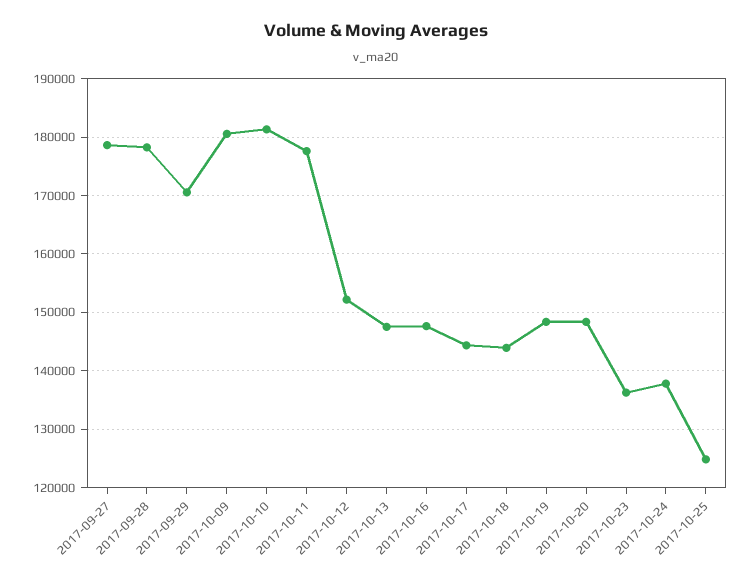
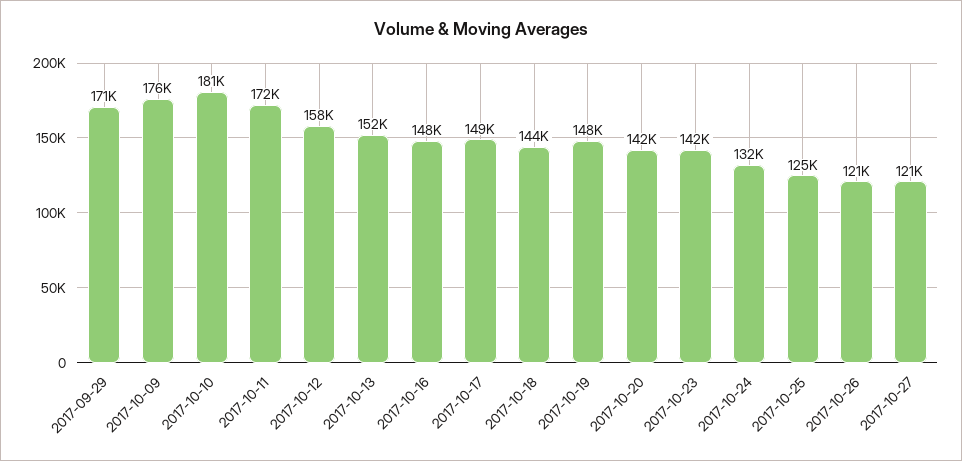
2017-09-27: 178000 -> none
2017-09-28: 178000 -> none
2017-10-09: 180000 -> 176000
2017-10-11: 178000 -> 172000
2017-10-12: 152000 -> 158000
2017-10-13: 148000 -> 152000
2017-10-17: 144000 -> 149000
2017-10-20: 148000 -> 142000
2017-10-23: 136000 -> 142000
2017-10-24: 138000 -> 132000
2017-10-26: none -> 121000
2017-10-27: none -> 121000

